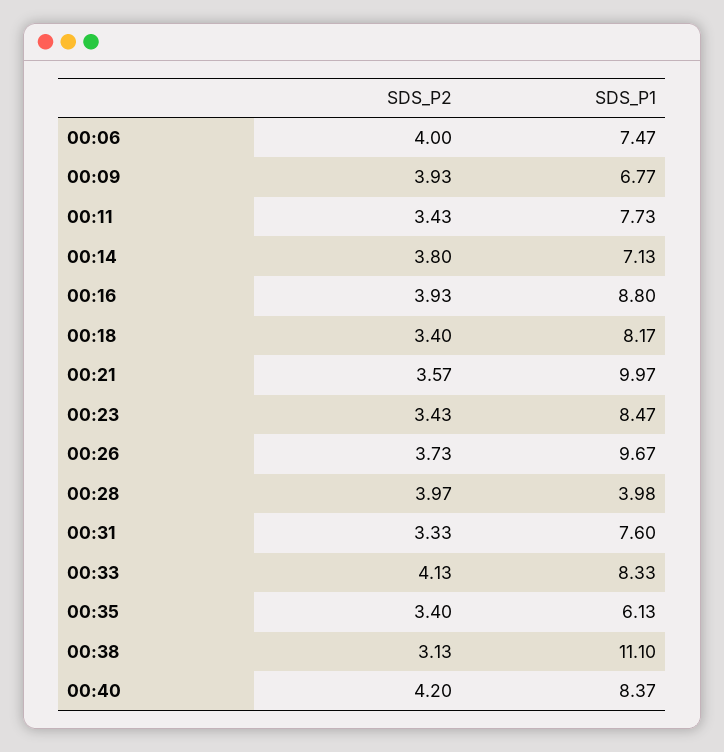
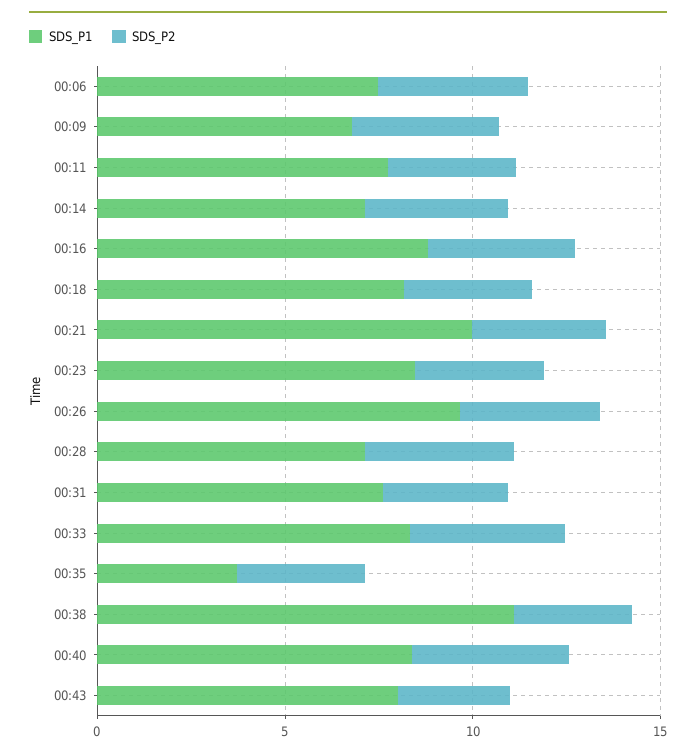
SDS_P1, 00:28: 3.98 -> 7
SDS_P1, 00:35: 6.13 -> 4
SDS_P1, 00:43: none -> 8
SDS_P2, 00:43: none -> 3

